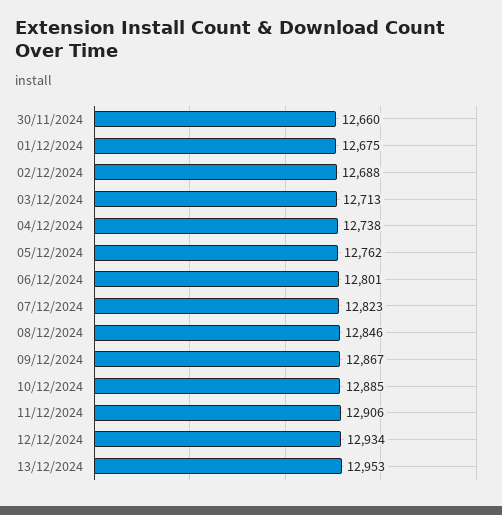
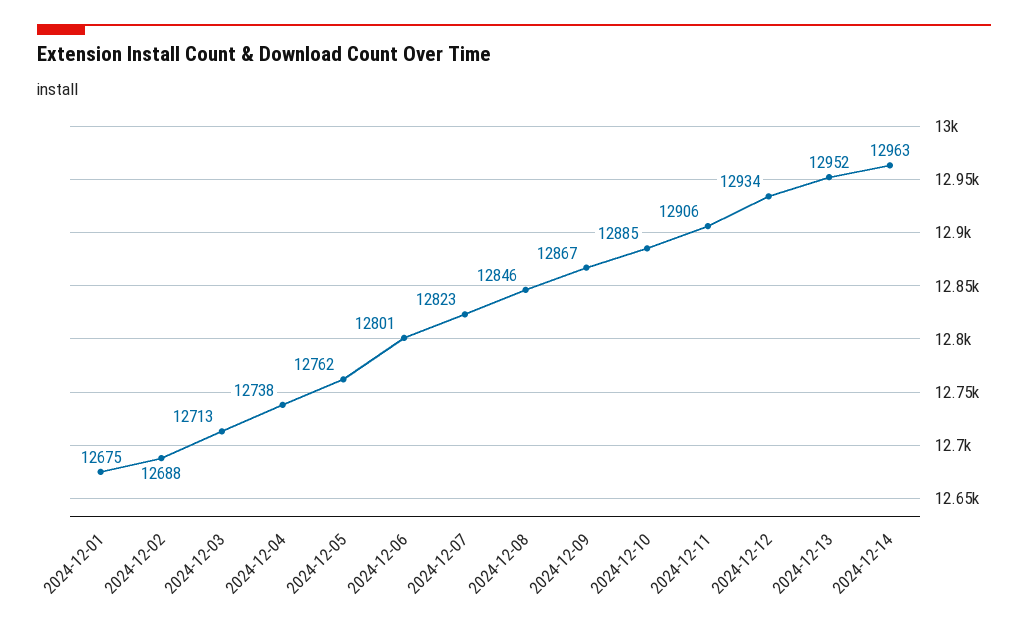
30/11/2024: 12660 -> none
13/12/2024: 12953 -> 12952
2024-12-14: none -> 12963

